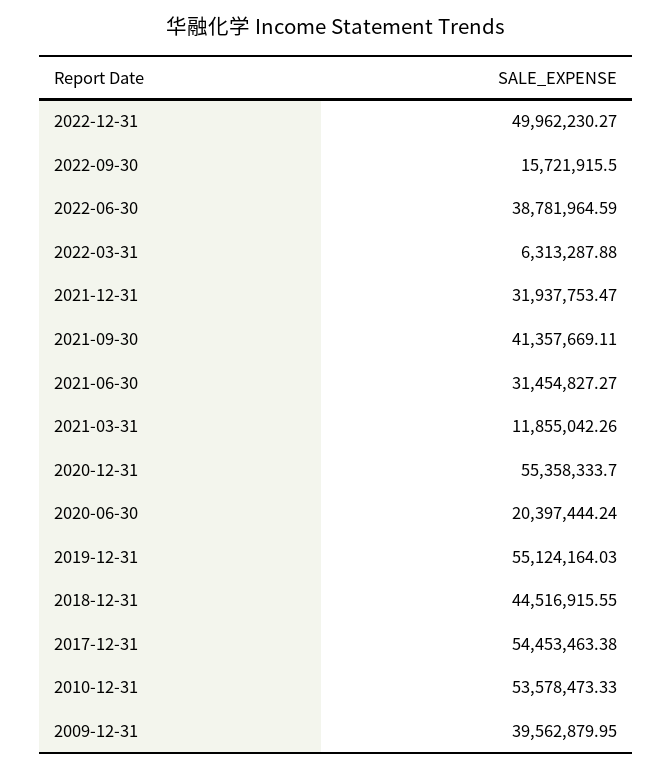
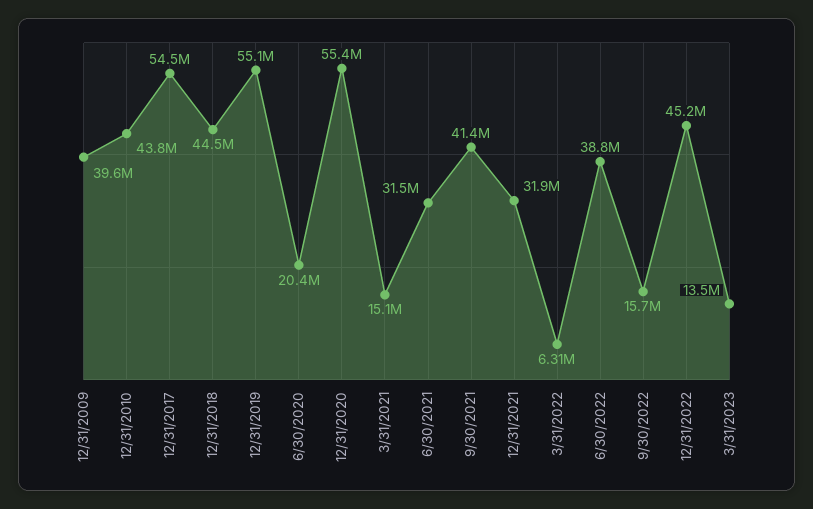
2022-12-31: 49962230.27 -> 45200000
2021-03-31: 11855042.26 -> 15100000
2010-12-31: 53578473.33 -> 43800000
3/31/2023: none -> 13500000

